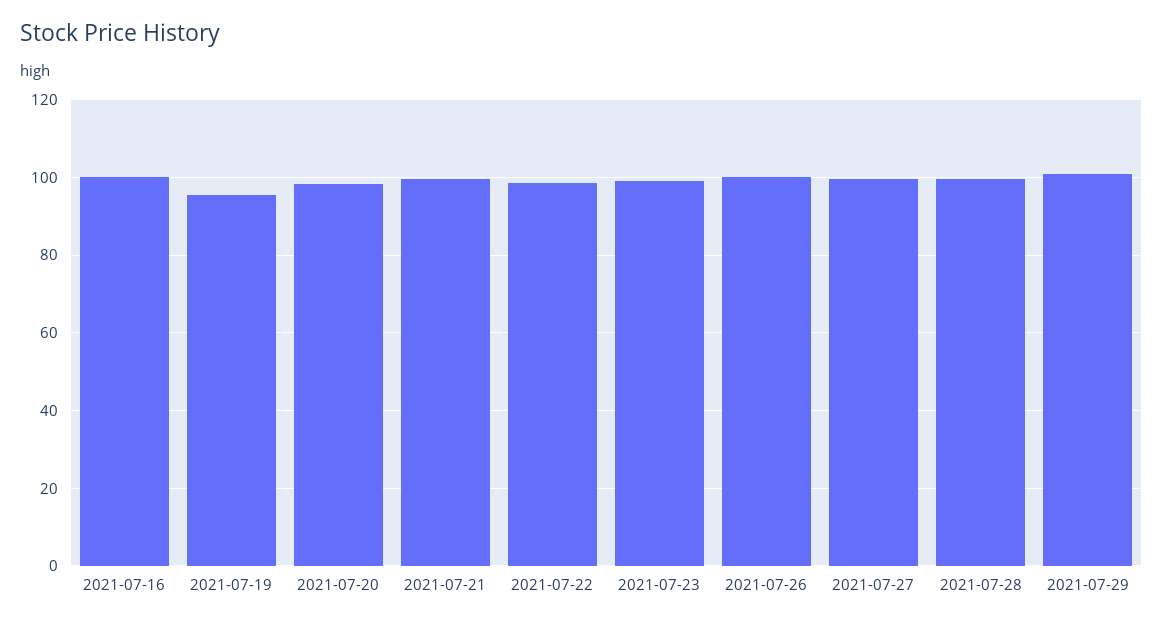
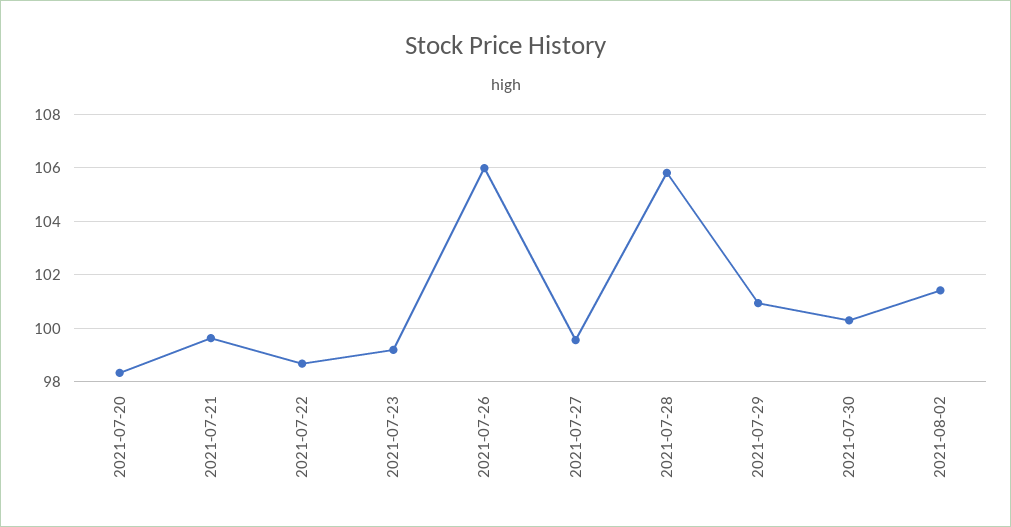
2021-07-16: 100 -> none
2021-07-19: 96 -> none
2021-07-26: 100 -> 106
2021-07-28: 100 -> 105.75
2021-07-30: none -> 100.25
2021-08-02: none -> 101.5

